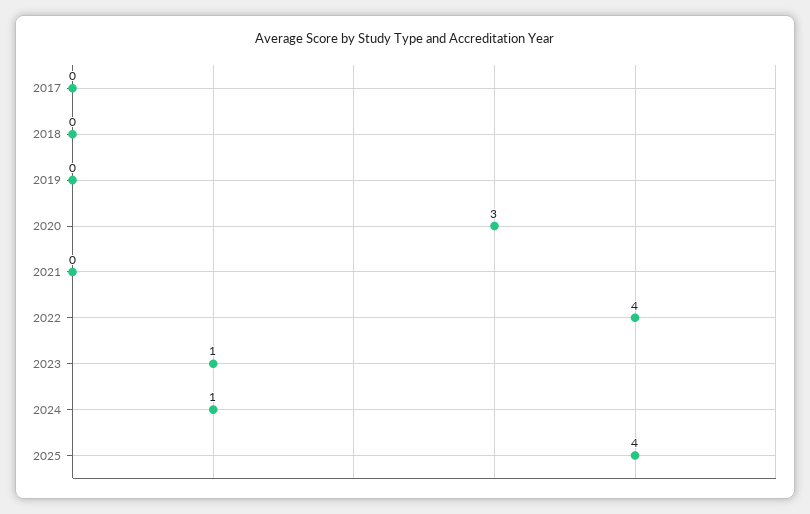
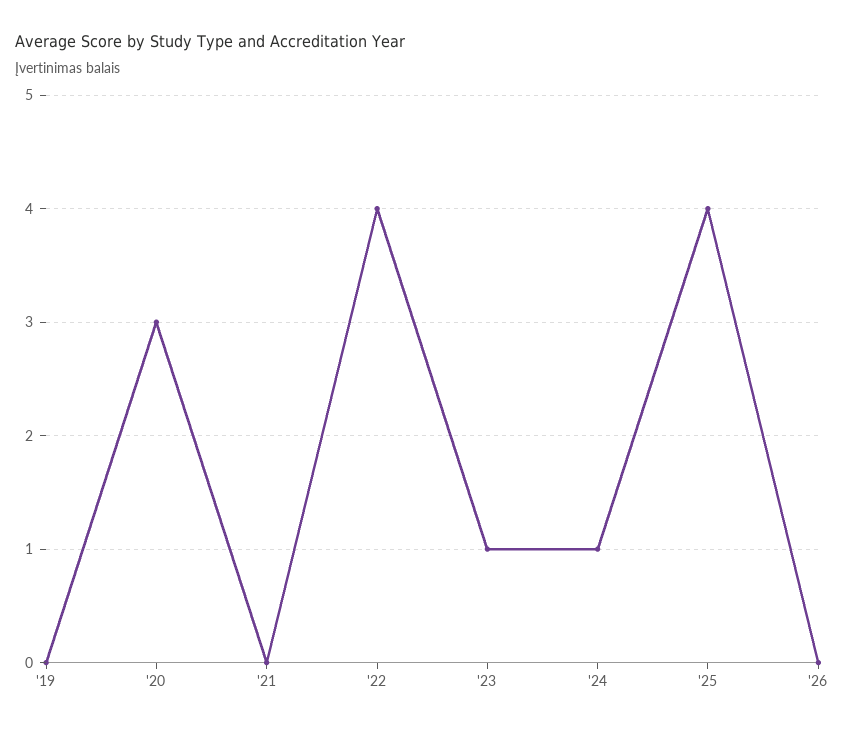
2017: 0 -> none
2018: 0 -> none
'26: none -> 0

